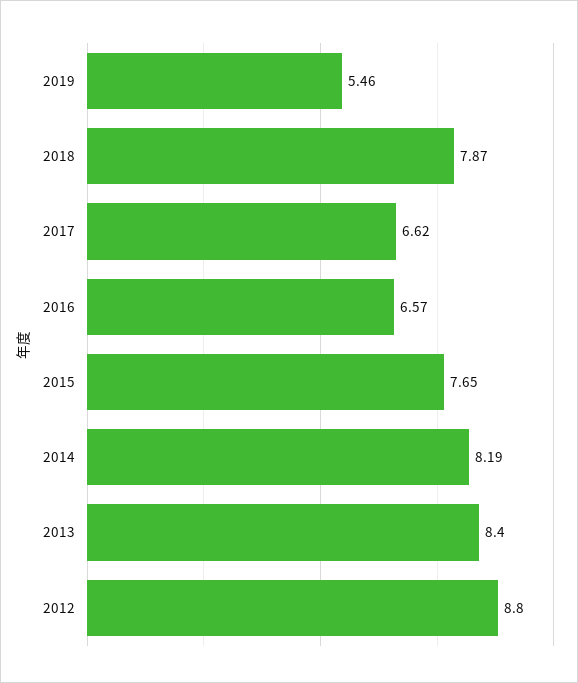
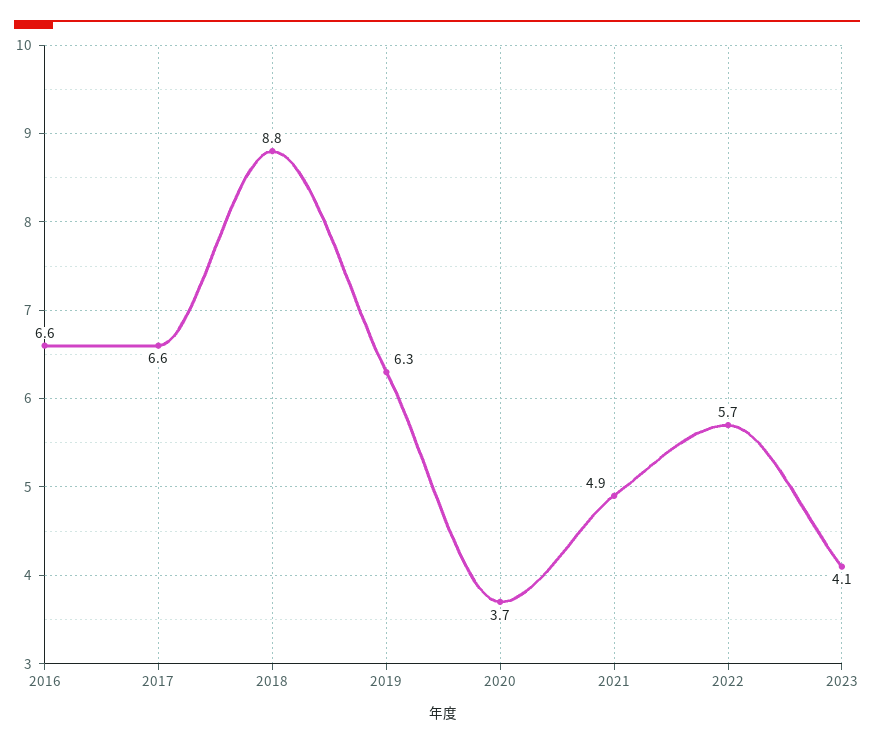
2019: 5.46 -> 6.3
2018: 7.87 -> 8.8
2015: 7.65 -> none
2014: 8.19 -> none
2013: 8.4 -> none
2012: 8.8 -> none
2020: none -> 3.7
2021: none -> 4.9
2022: none -> 5.7
2023: none -> 4.1

